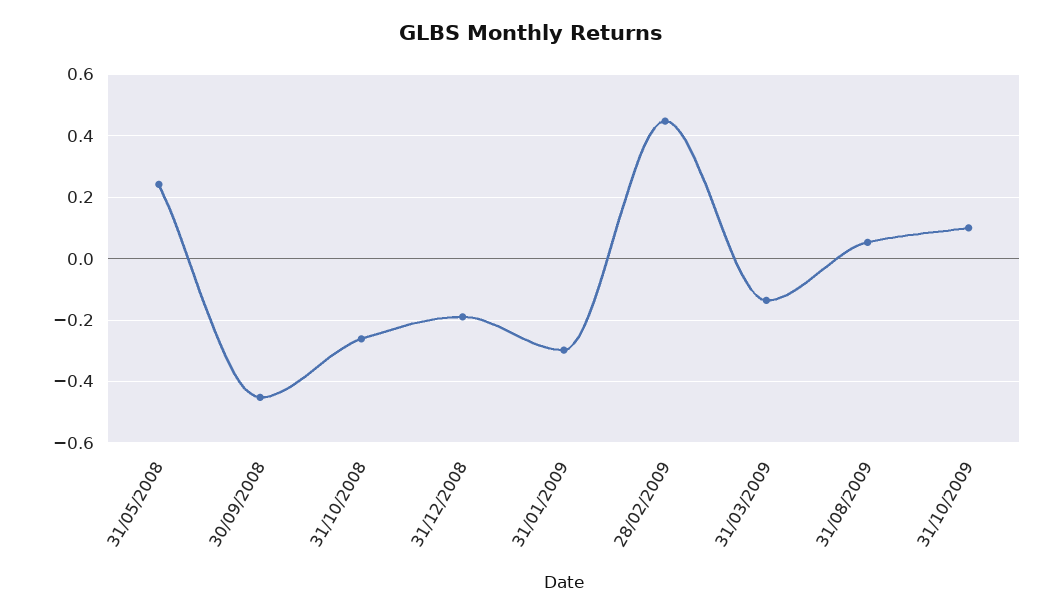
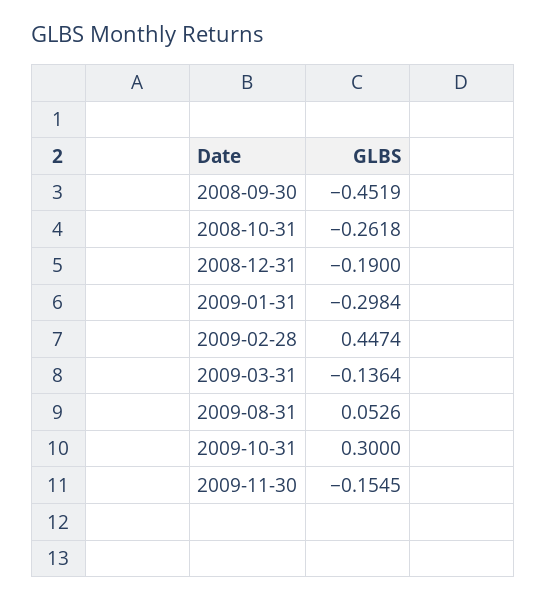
31/05/2008: 0.24 -> none
31/10/2009: 0.1 -> 0.3
2009-11-30: none -> -0.1545

